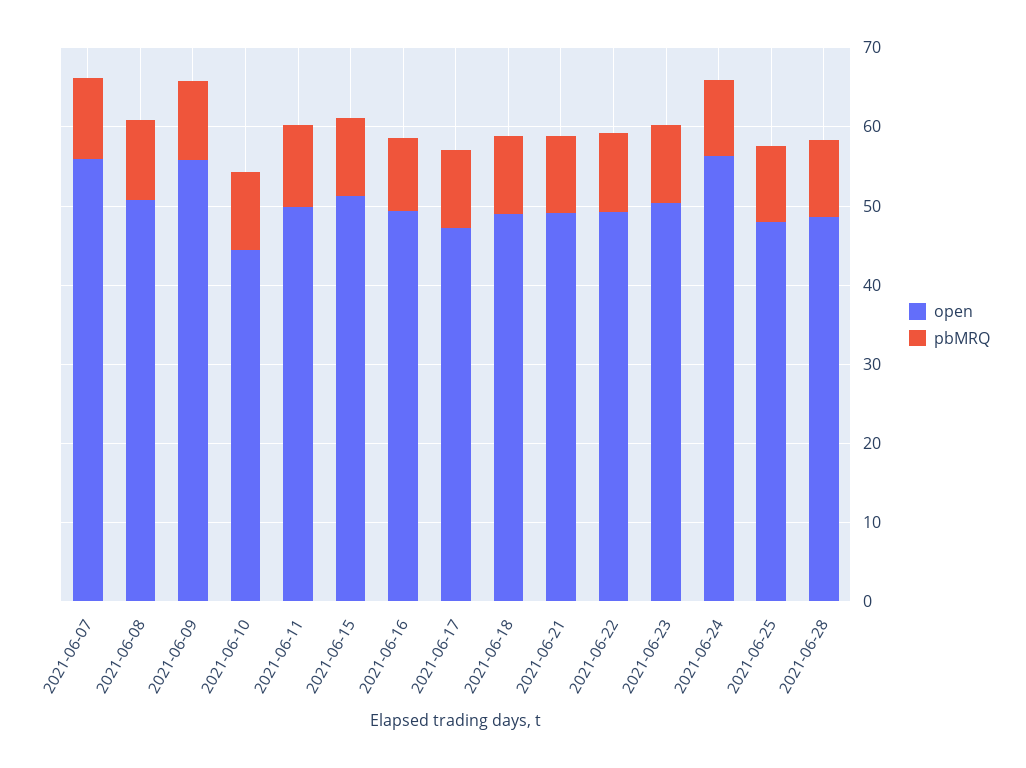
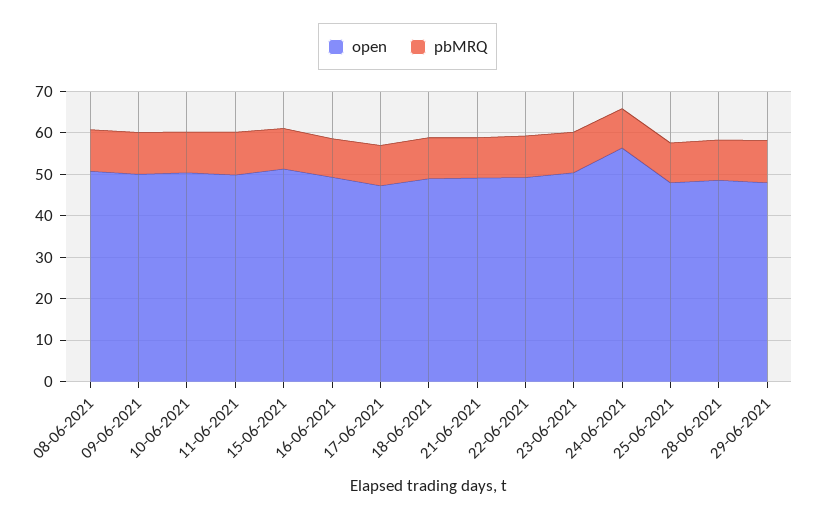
open, 2021-06-07: 56 -> none
pbMRQ, 2021-06-07: 10 -> none
open, 2021-06-09: 56 -> 50
open, 2021-06-10: 44 -> 50
open, 29-06-2021: none -> 48
pbMRQ, 29-06-2021: none -> 10

